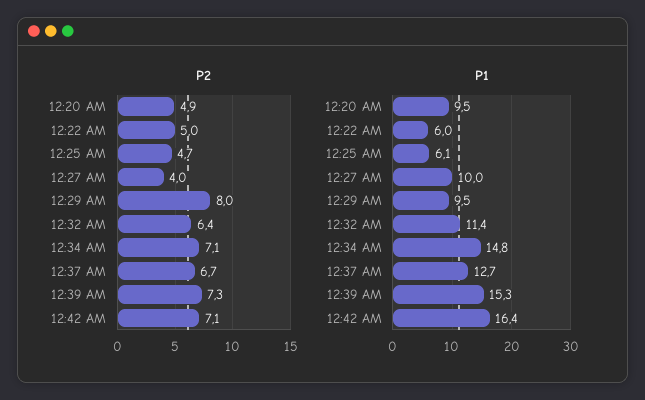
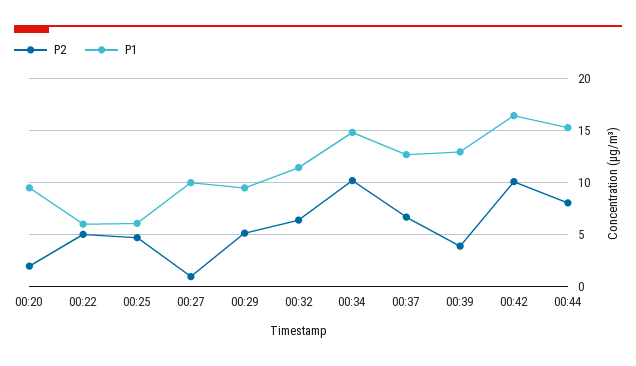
P2, 12:20 AM: 4.9 -> 2
P2, 12:27 AM: 4 -> 1
P2, 12:29 AM: 8 -> 5
P2, 12:34 AM: 7.1 -> 10
P2, 12:39 AM: 7.3 -> 4
P2, 12:42 AM: 7.1 -> 10
P1, 12:39 AM: 15.3 -> 13
P2, 00:44: none -> 8
P1, 00:44: none -> 15

